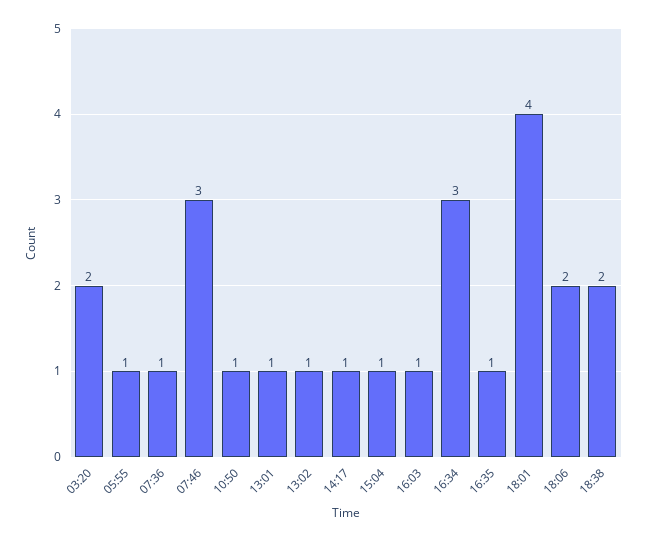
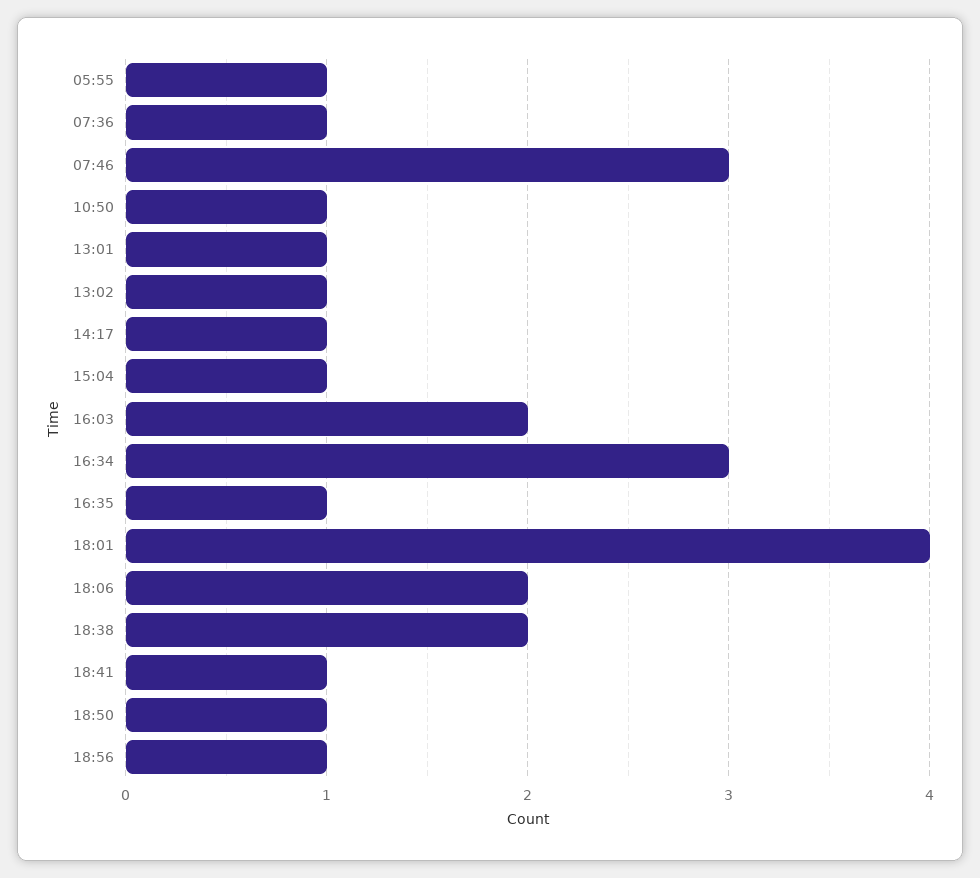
03:20: 2 -> none
16:03: 1 -> 2
18:41: none -> 1
18:50: none -> 1
18:56: none -> 1

